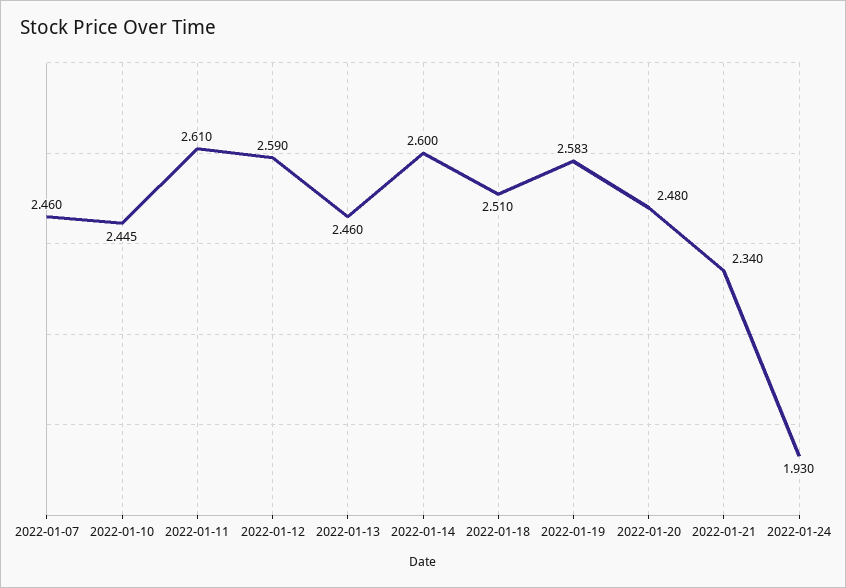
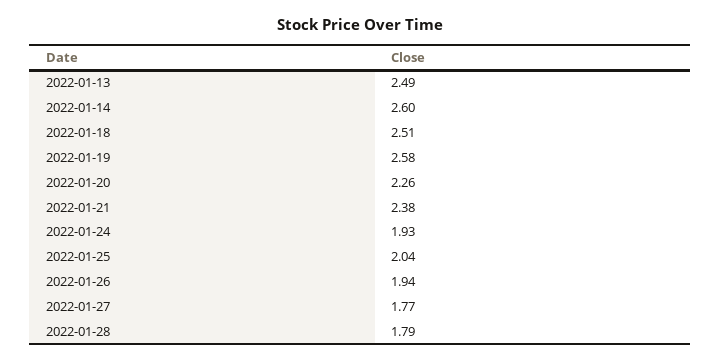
2022-01-07: 2.46 -> none
2022-01-10: 2.445 -> none
2022-01-11: 2.61 -> none
2022-01-12: 2.59 -> none
2022-01-13: 2.46 -> 2.49
2022-01-19: 2.583 -> 2.58
2022-01-20: 2.48 -> 2.26
2022-01-21: 2.34 -> 2.38
2022-01-25: none -> 2.04
2022-01-26: none -> 1.94
2022-01-27: none -> 1.77
2022-01-28: none -> 1.79

